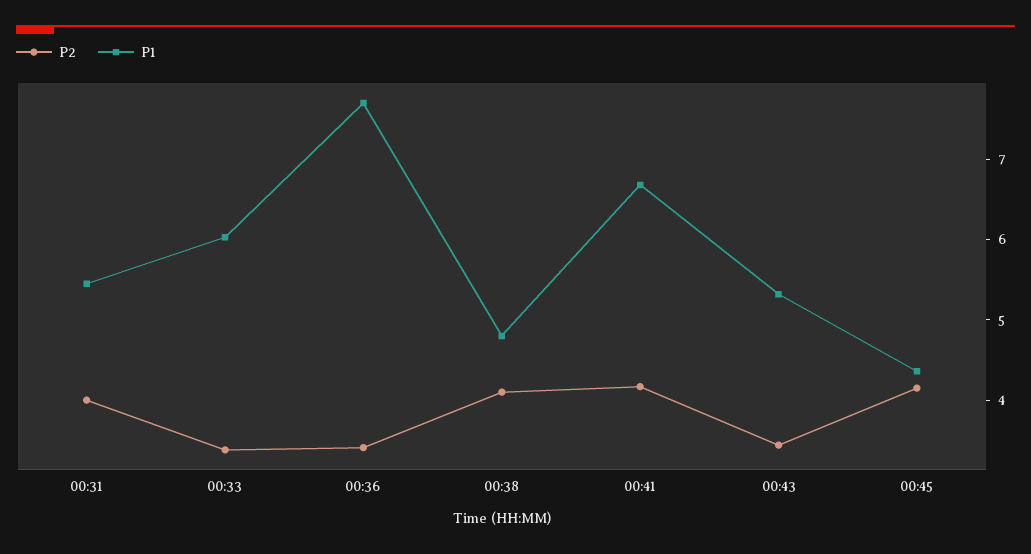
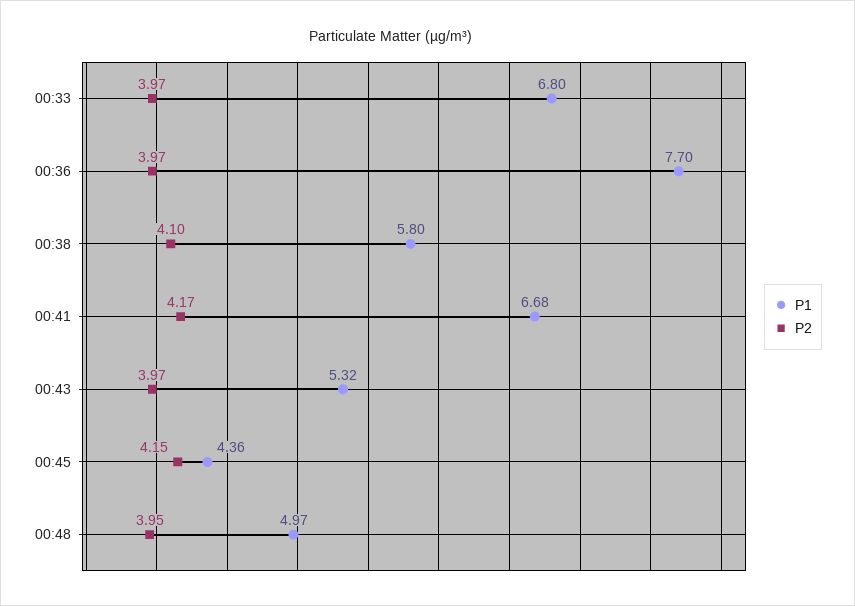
P2, 00:31: 4 -> none
P1, 00:31: 5.4 -> none
P2, 00:33: 3.4 -> 3.97
P1, 00:33: 6 -> 6.8
P2, 00:36: 3.4 -> 3.97
P1, 00:38: 4.8 -> 5.8
P2, 00:43: 3.4 -> 3.97
P1, 00:48: none -> 4.97
P2, 00:48: none -> 3.95

